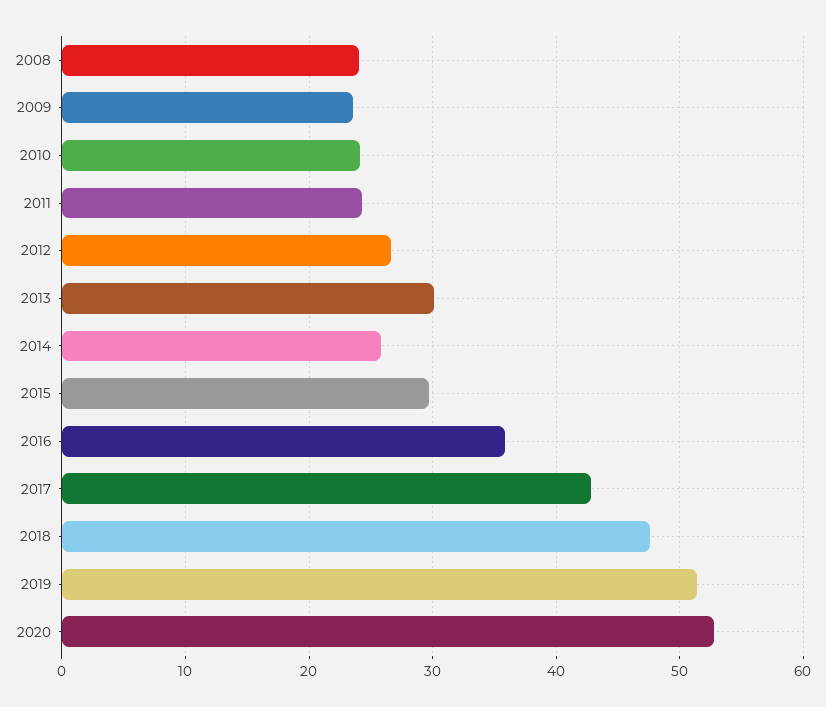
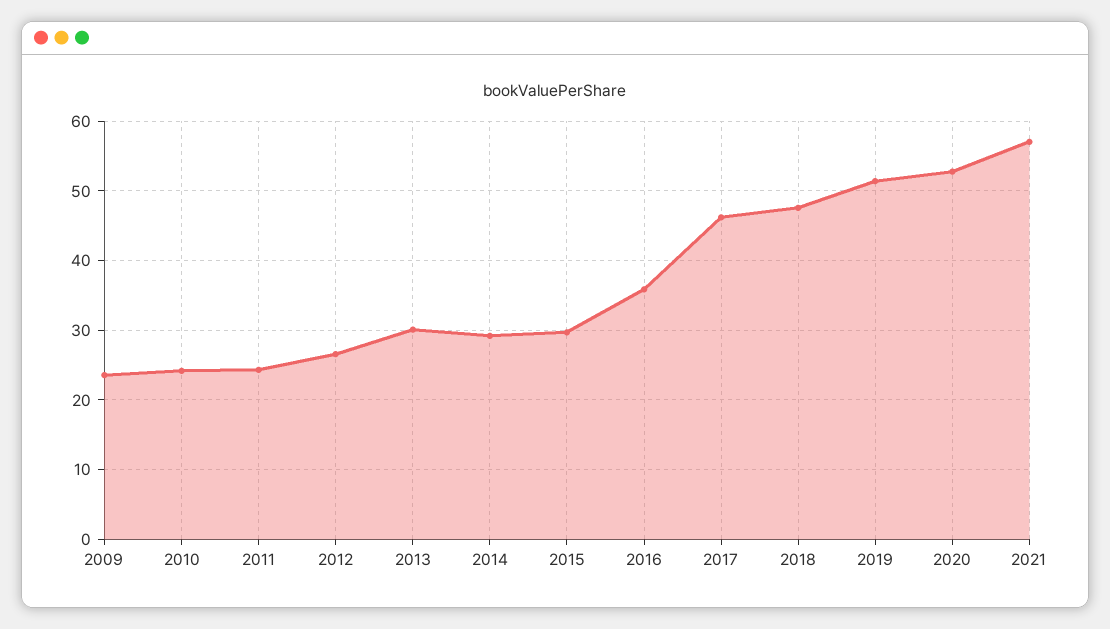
2008: 24 -> none
2014: 26 -> 29
2017: 43 -> 46
2021: none -> 57

